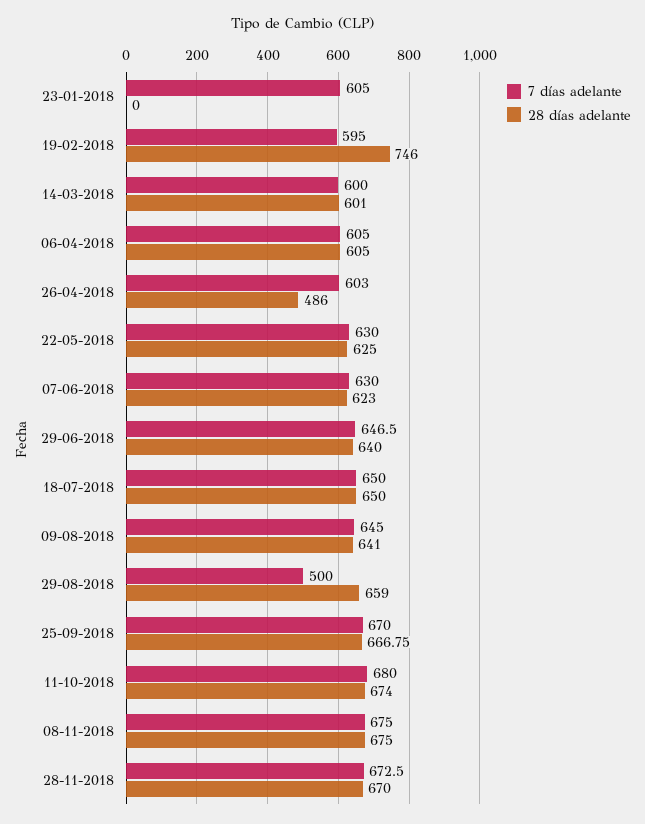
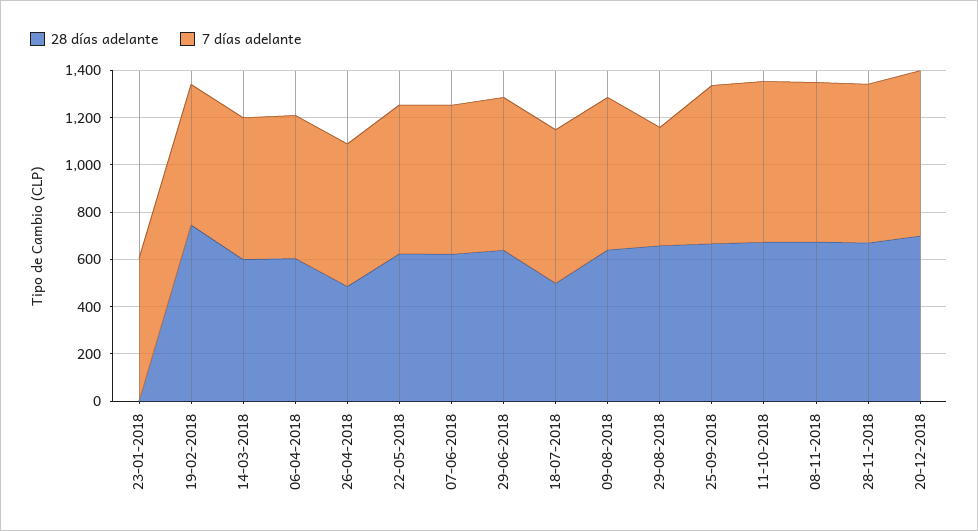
28 días adelante, 18-07-2018: 650 -> 500
28 días adelante, 20-12-2018: none -> 700
7 días adelante, 20-12-2018: none -> 700

